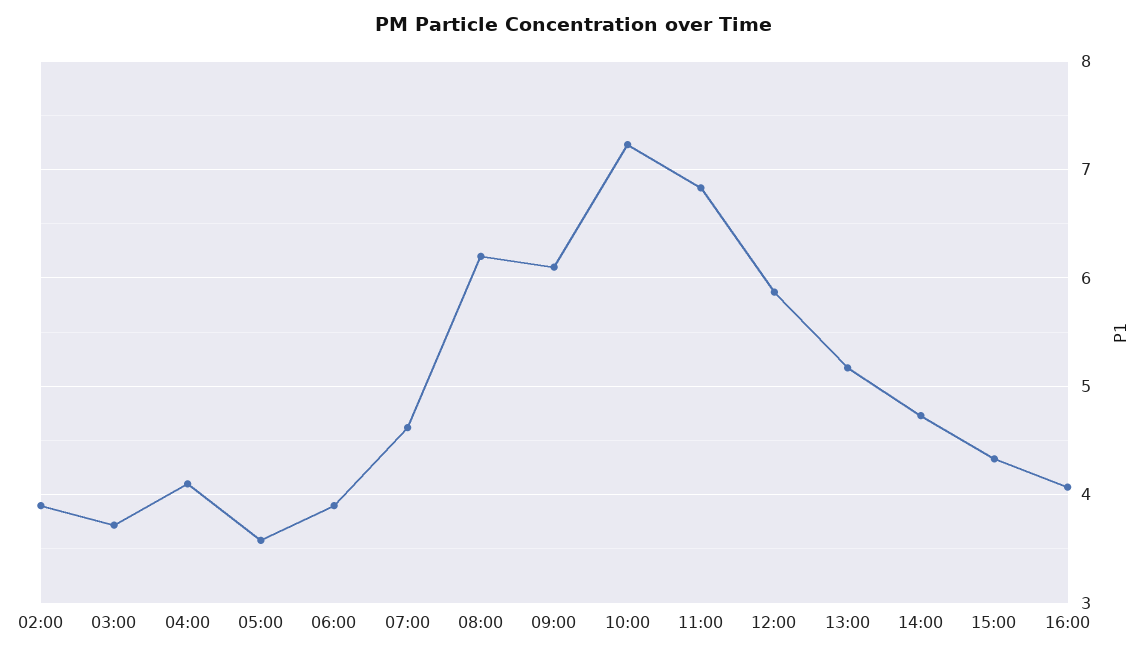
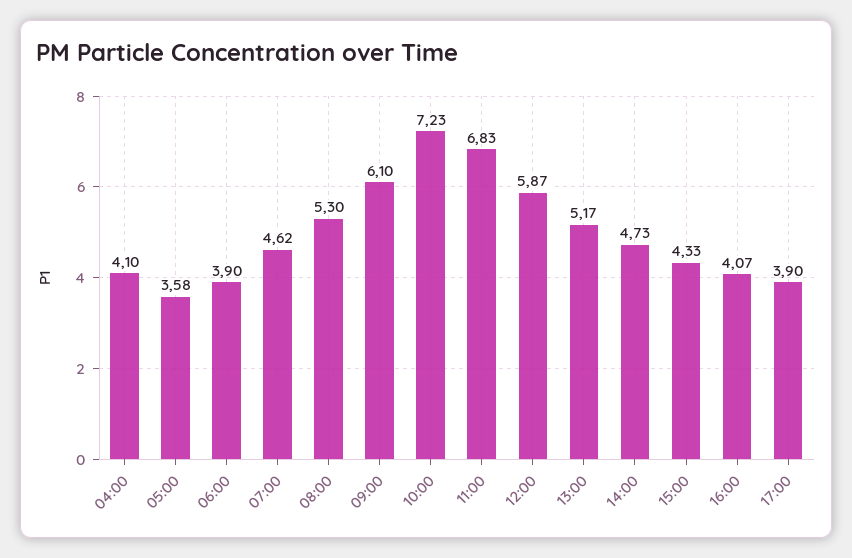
02:00: 3.9 -> none
03:00: 3.7 -> none
08:00: 6.2 -> 5.3
17:00: none -> 3.9

